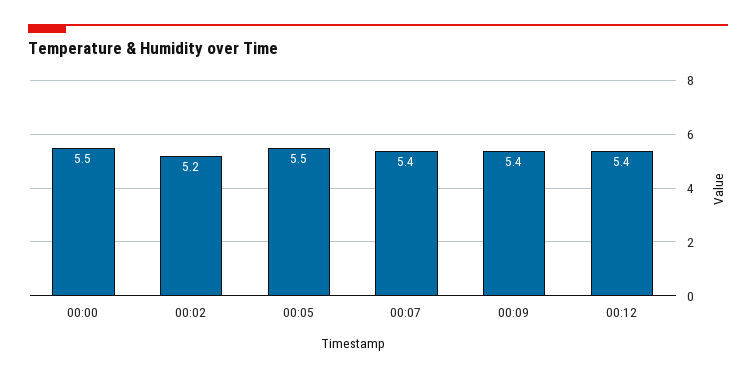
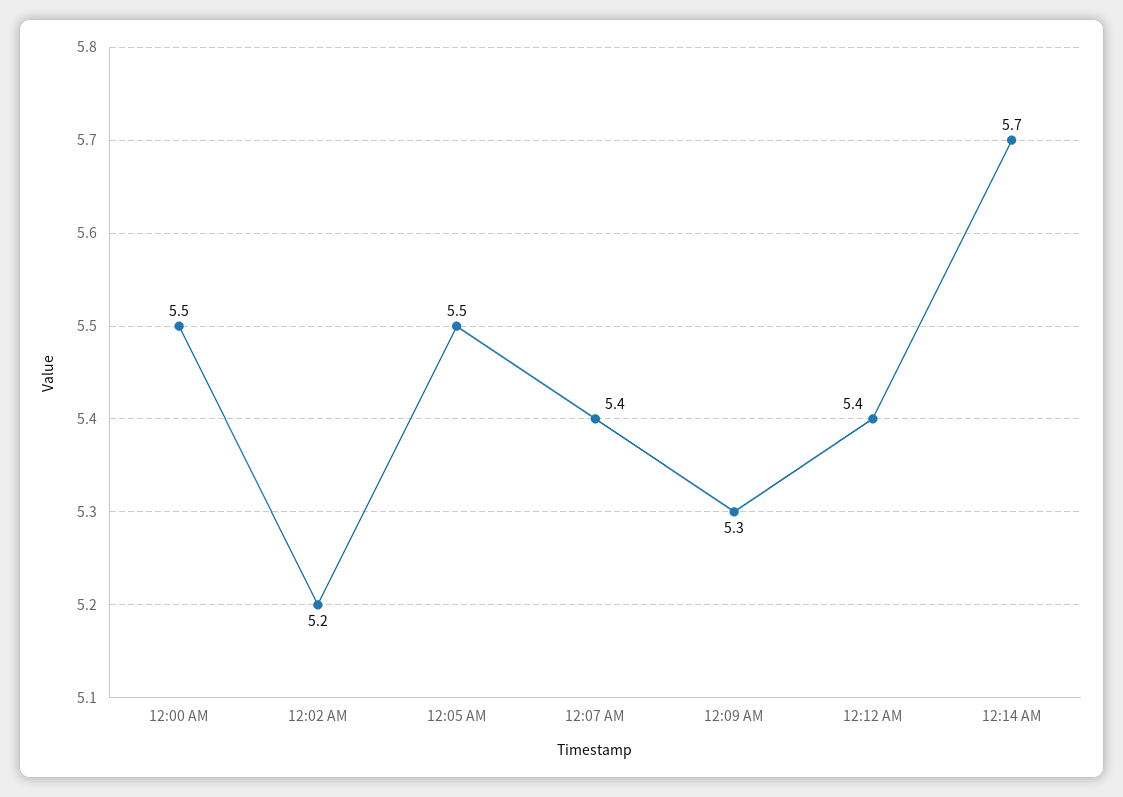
00:09: 5.4 -> 5.3
12:14 AM: none -> 5.7

